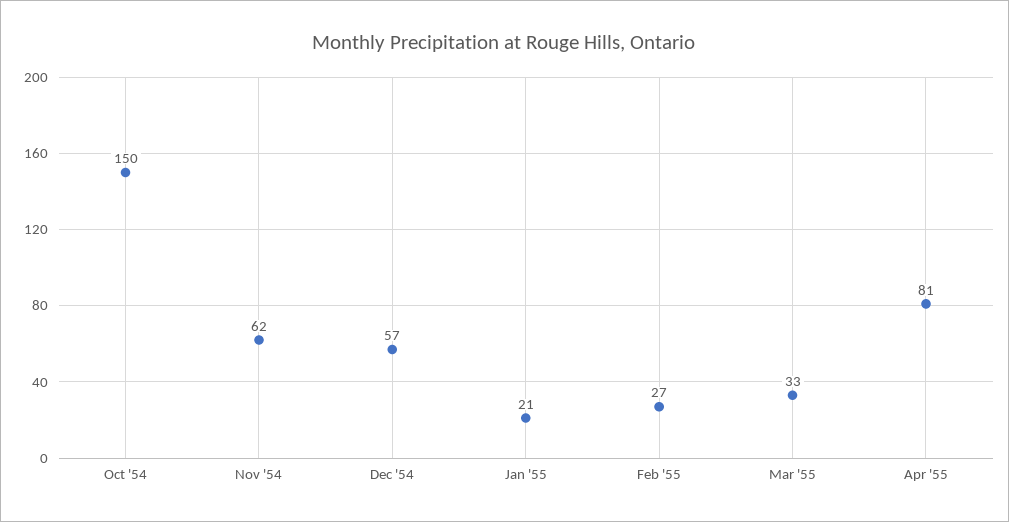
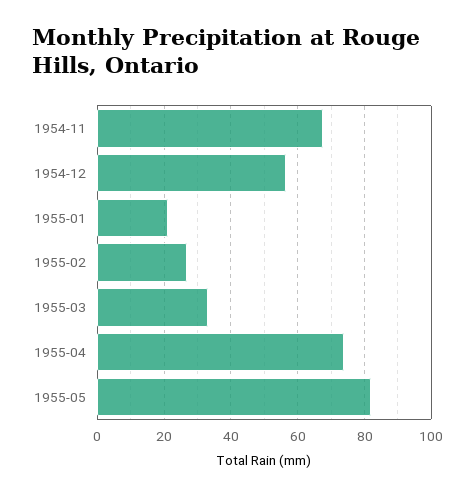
Oct '54: 150 -> none
Nov '54: 62 -> 68
Apr '55: 81 -> 74
1955-05: none -> 82

